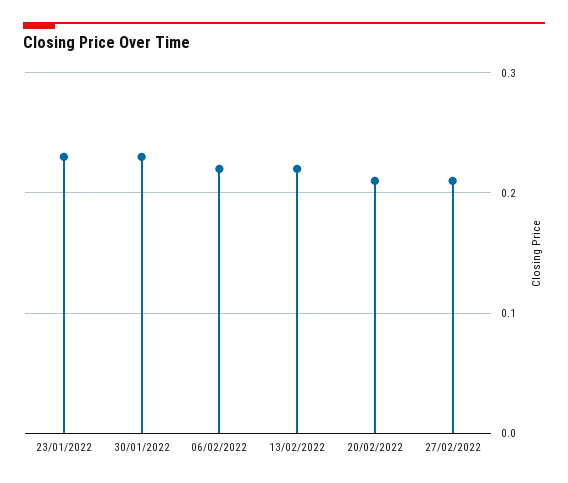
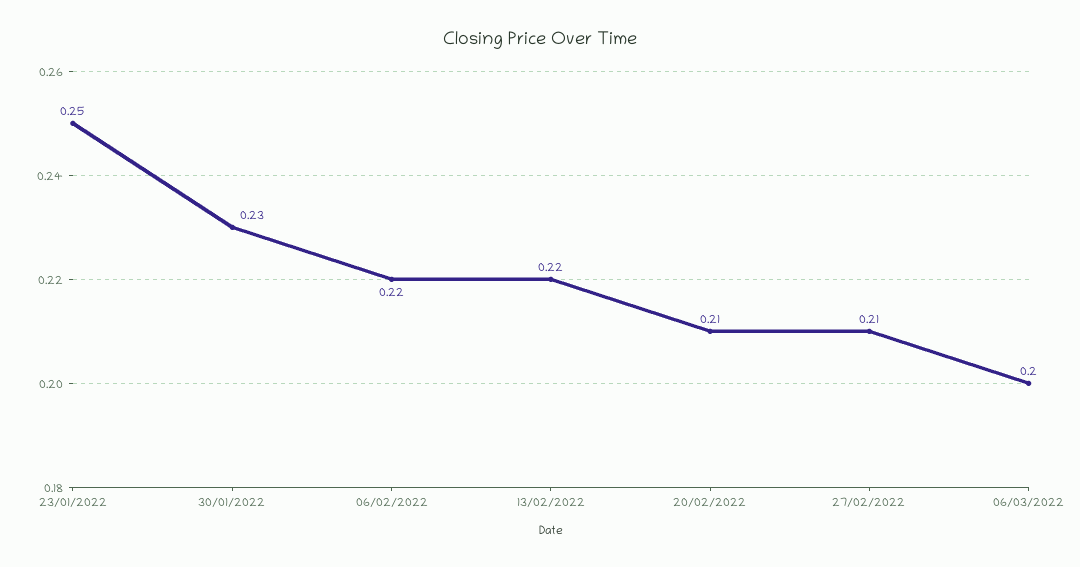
23/01/2022: 0.23 -> 0.25
06/03/2022: none -> 0.2

